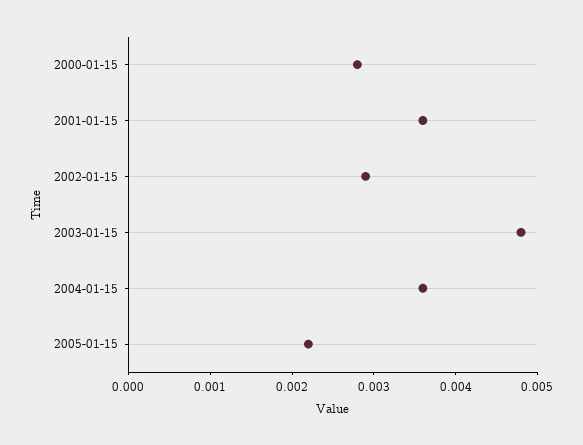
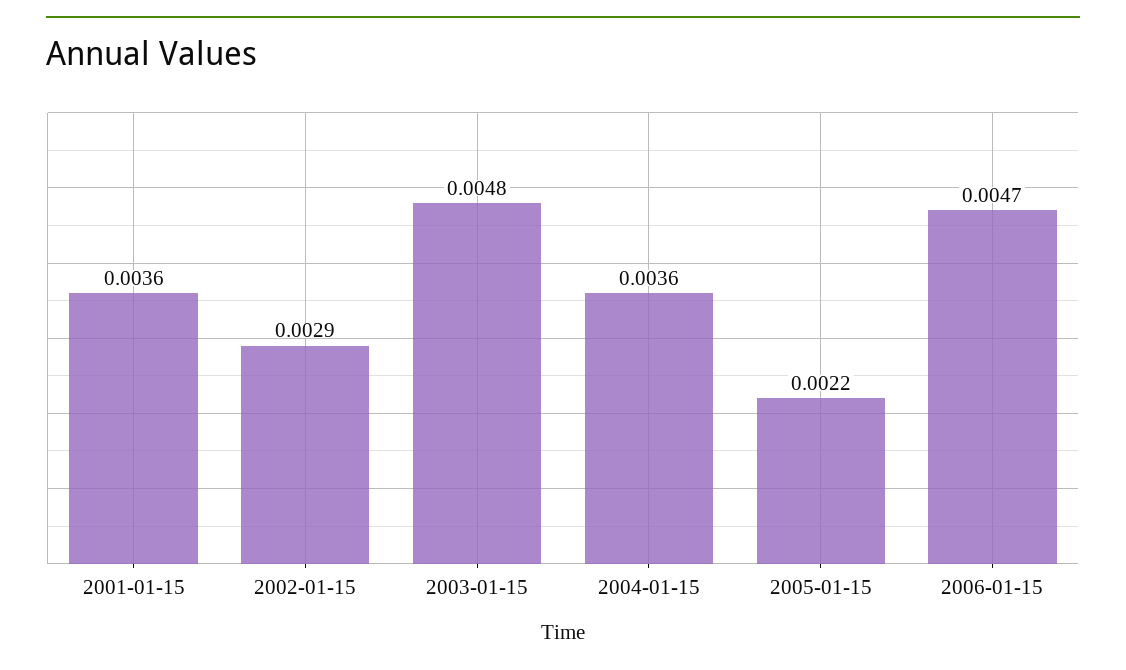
2000-01-15: 0.0028 -> none
2006-01-15: none -> 0.0047

